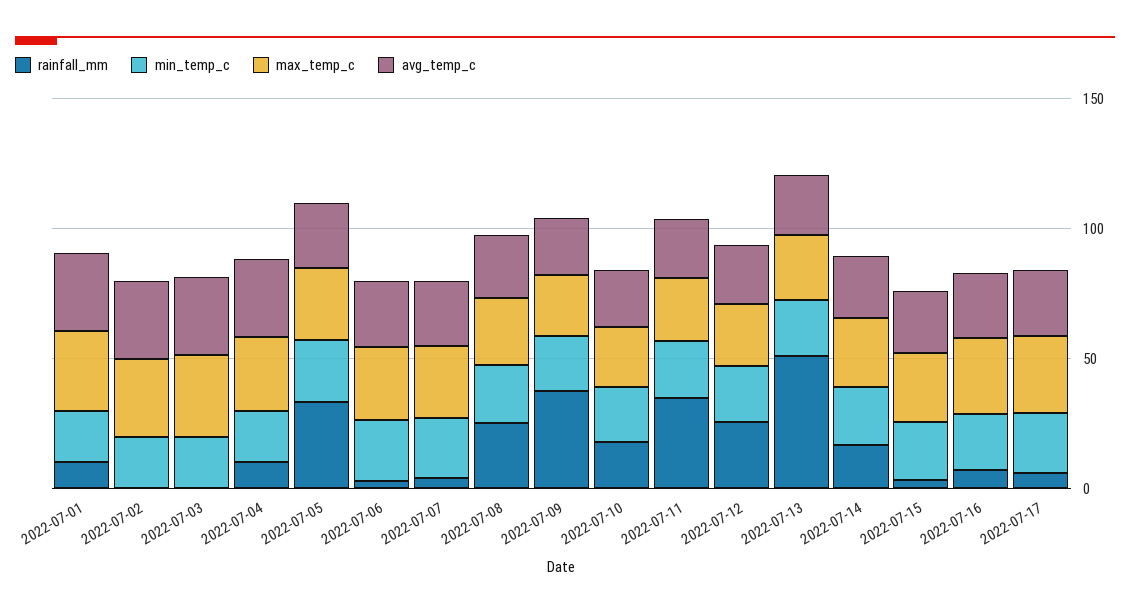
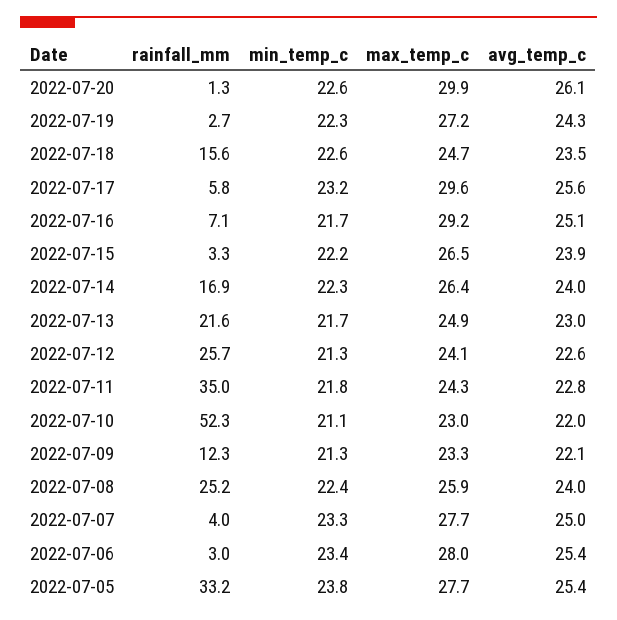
rainfall_mm, 2022-07-01: 10 -> none
min_temp_c, 2022-07-01: 20 -> none
max_temp_c, 2022-07-01: 30 -> none
avg_temp_c, 2022-07-01: 30 -> none
rainfall_mm, 2022-07-02: 0 -> none
min_temp_c, 2022-07-02: 20 -> none
max_temp_c, 2022-07-02: 30 -> none
avg_temp_c, 2022-07-02: 30 -> none
rainfall_mm, 2022-07-03: 0 -> none
min_temp_c, 2022-07-03: 20 -> none
max_temp_c, 2022-07-03: 30 -> none
avg_temp_c, 2022-07-03: 30 -> none
rainfall_mm, 2022-07-04: 10 -> none
min_temp_c, 2022-07-04: 20 -> none
max_temp_c, 2022-07-04: 30 -> none
avg_temp_c, 2022-07-04: 30 -> none
rainfall_mm, 2022-07-09: 40 -> 12.3
rainfall_mm, 2022-07-10: 20 -> 52.3
rainfall_mm, 2022-07-13: 50 -> 21.6
rainfall_mm, 2022-07-20: none -> 1.3
min_temp_c, 2022-07-20: none -> 22.6
max_temp_c, 2022-07-20: none -> 29.9
avg_temp_c, 2022-07-20: none -> 26.1
rainfall_mm, 2022-07-19: none -> 2.7
min_temp_c, 2022-07-19: none -> 22.3
max_temp_c, 2022-07-19: none -> 27.2
avg_temp_c, 2022-07-19: none -> 24.3
rainfall_mm, 2022-07-18: none -> 15.6
min_temp_c, 2022-07-18: none -> 22.6
max_temp_c, 2022-07-18: none -> 24.7
avg_temp_c, 2022-07-18: none -> 23.5

